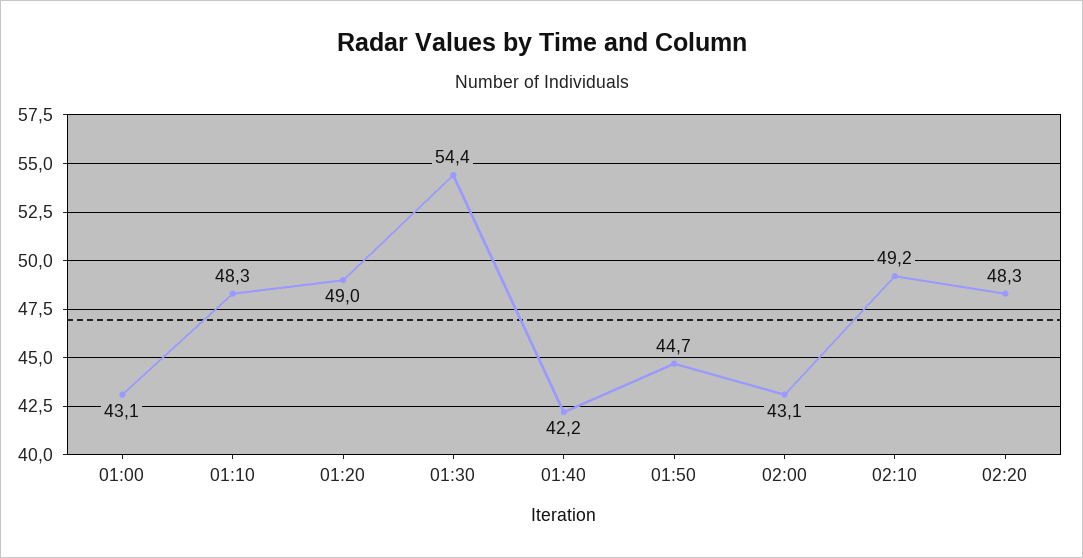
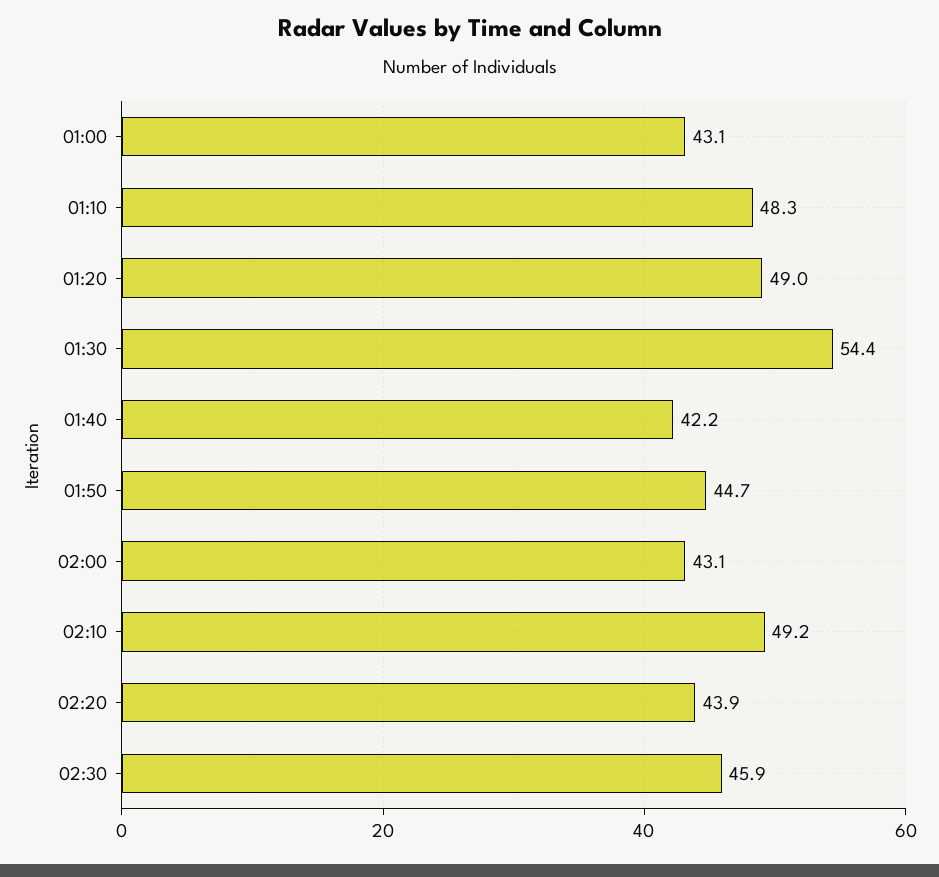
02:20: 48.3 -> 43.9
02:30: none -> 45.9

